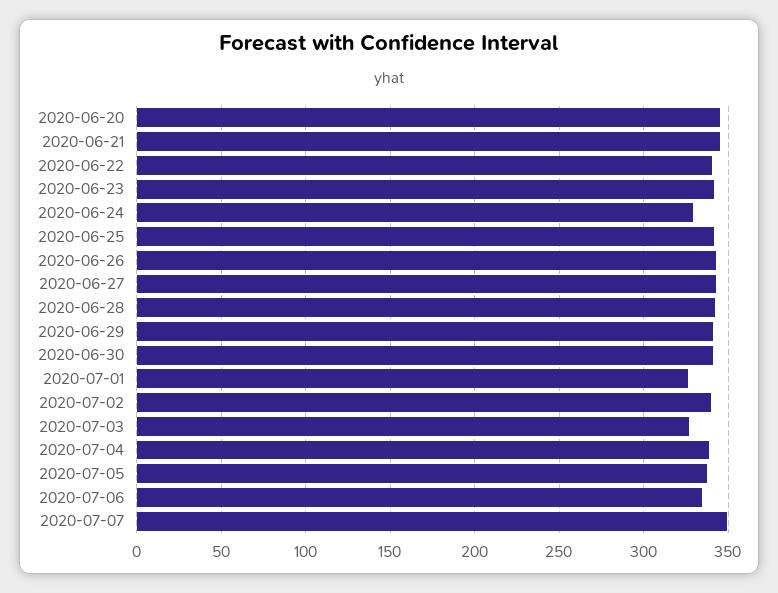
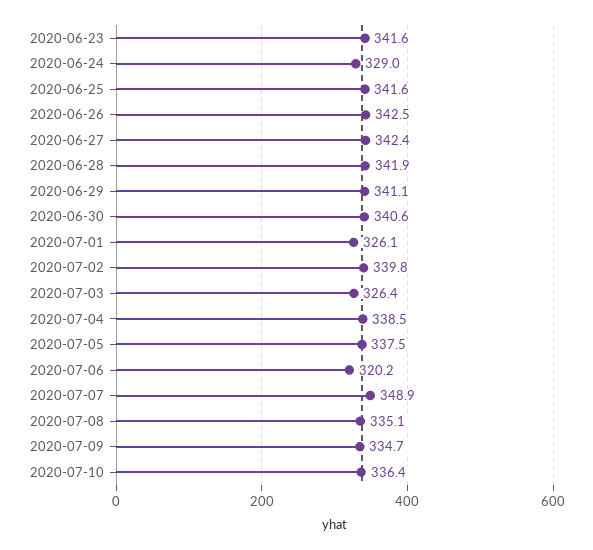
2020-06-20: 345 -> none
2020-06-21: 345 -> none
2020-06-22: 340 -> none
2020-07-06: 335 -> 320.2
2020-07-08: none -> 335.1
2020-07-09: none -> 334.7
2020-07-10: none -> 336.4

